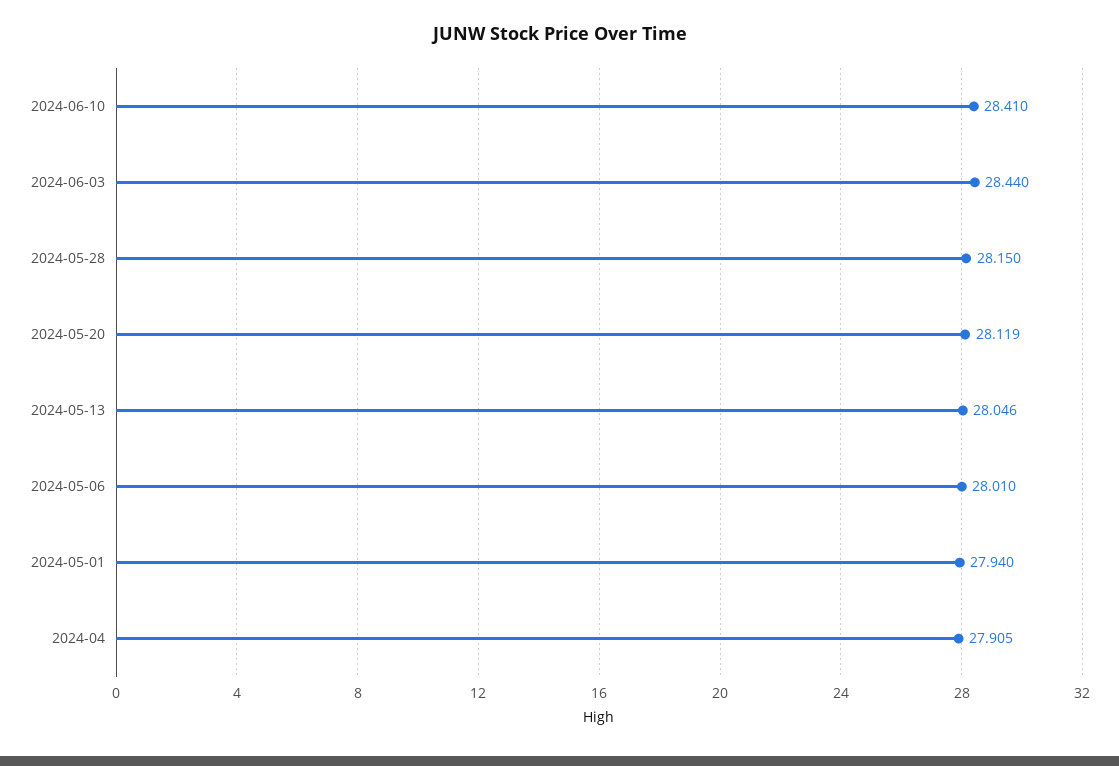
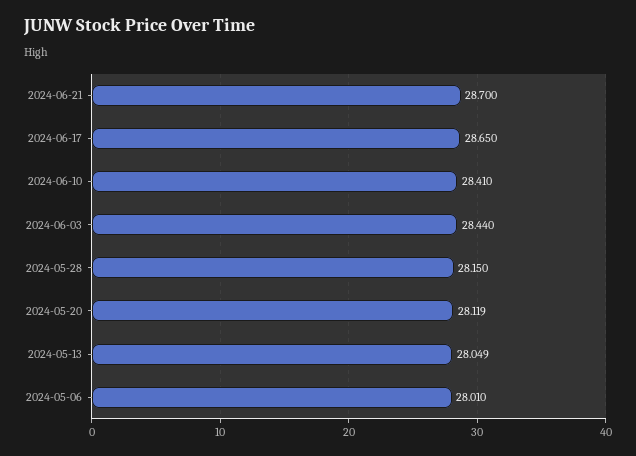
2024-05-13: 28.046 -> 28.049
2024-05-01: 27.94 -> none
2024-04: 27.905 -> none
2024-06-21: none -> 28.7
2024-06-17: none -> 28.65

